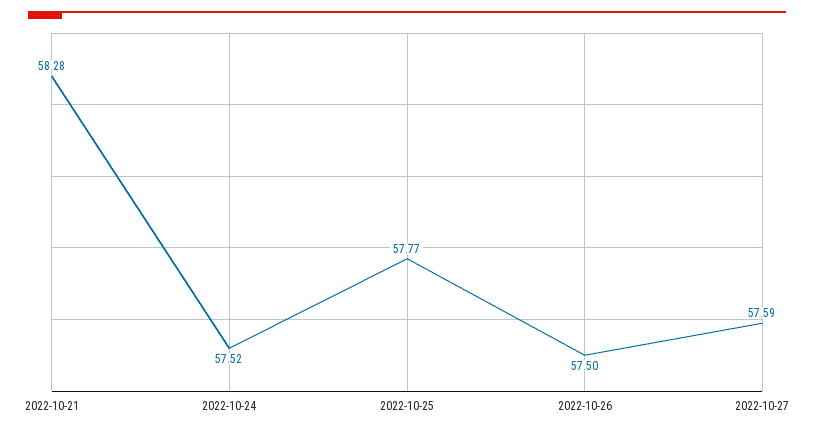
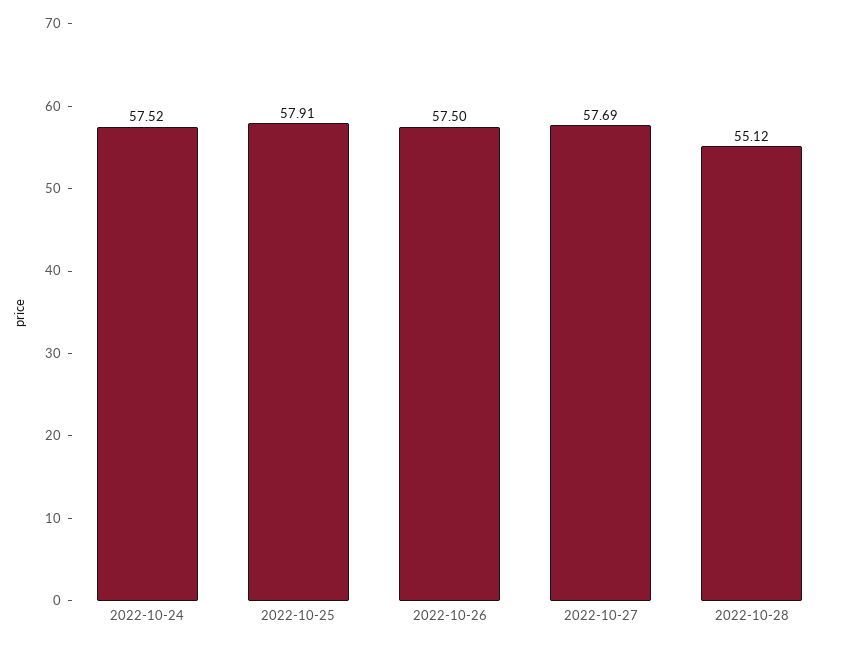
2022-10-21: 58.28 -> none
2022-10-25: 57.77 -> 57.91
2022-10-27: 57.59 -> 57.69
2022-10-28: none -> 55.12

